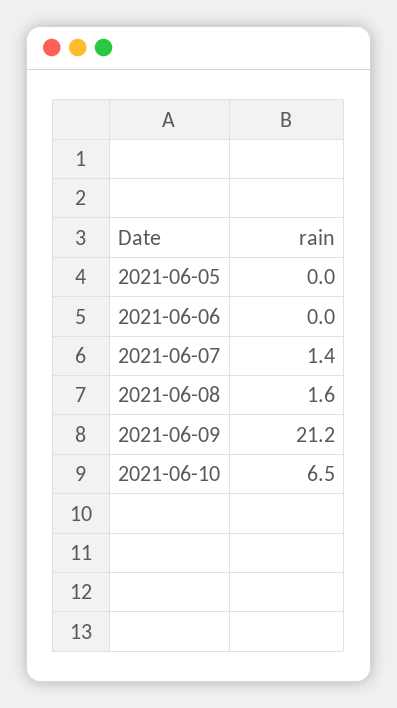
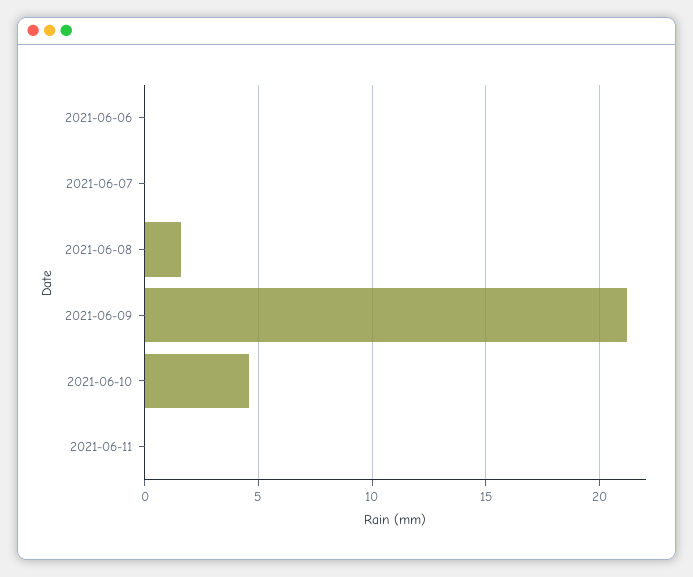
2021-06-05: 0 -> none
2021-06-07: 1.4 -> 0
2021-06-10: 6.5 -> 4.5
2021-06-11: none -> 0

